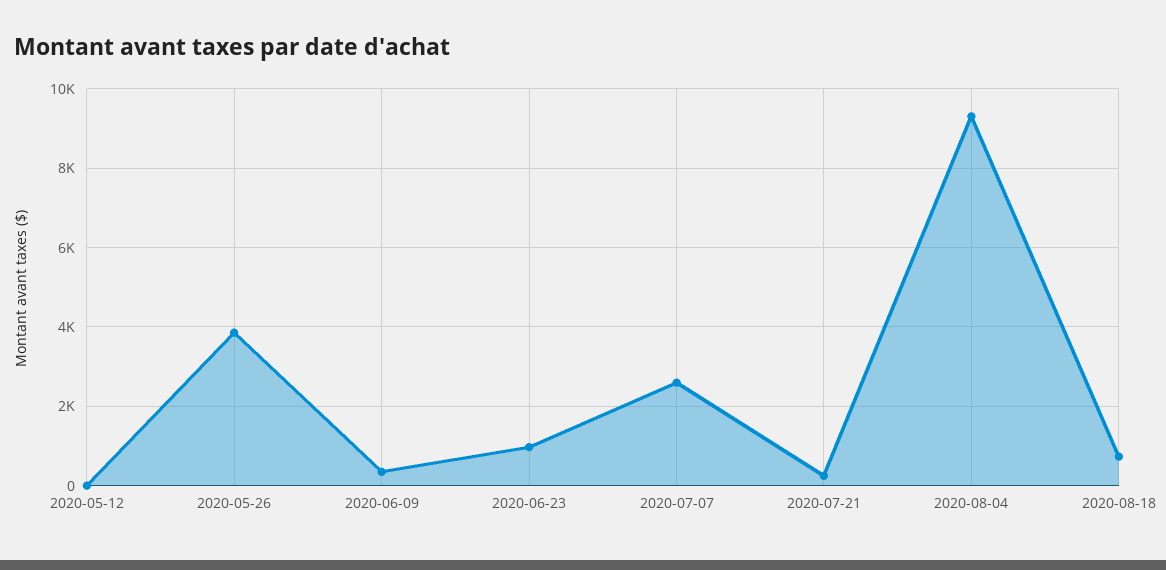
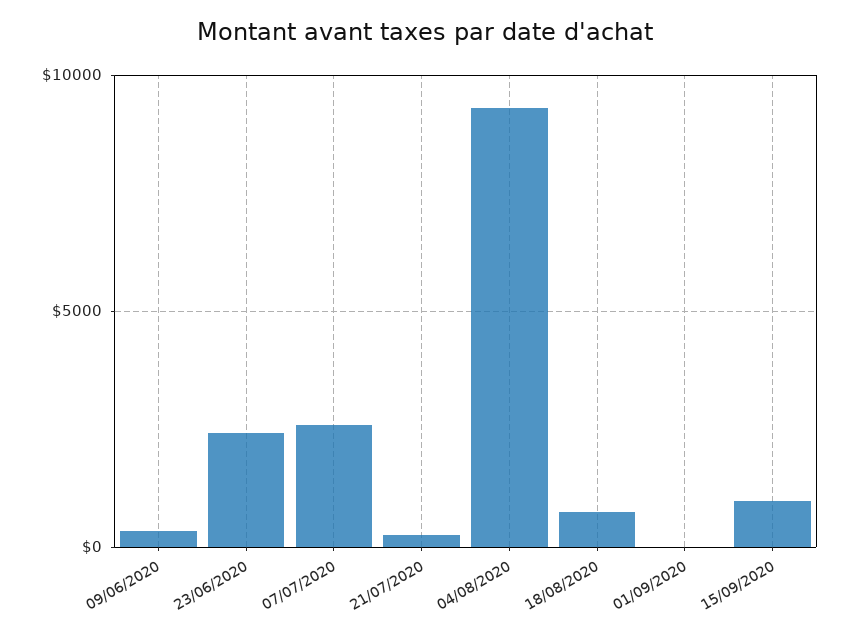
2020-05-12: 0 -> none
2020-05-26: 3800 -> none
2020-06-23: 1000 -> 2500
01/09/2020: none -> 0
15/09/2020: none -> 1000

